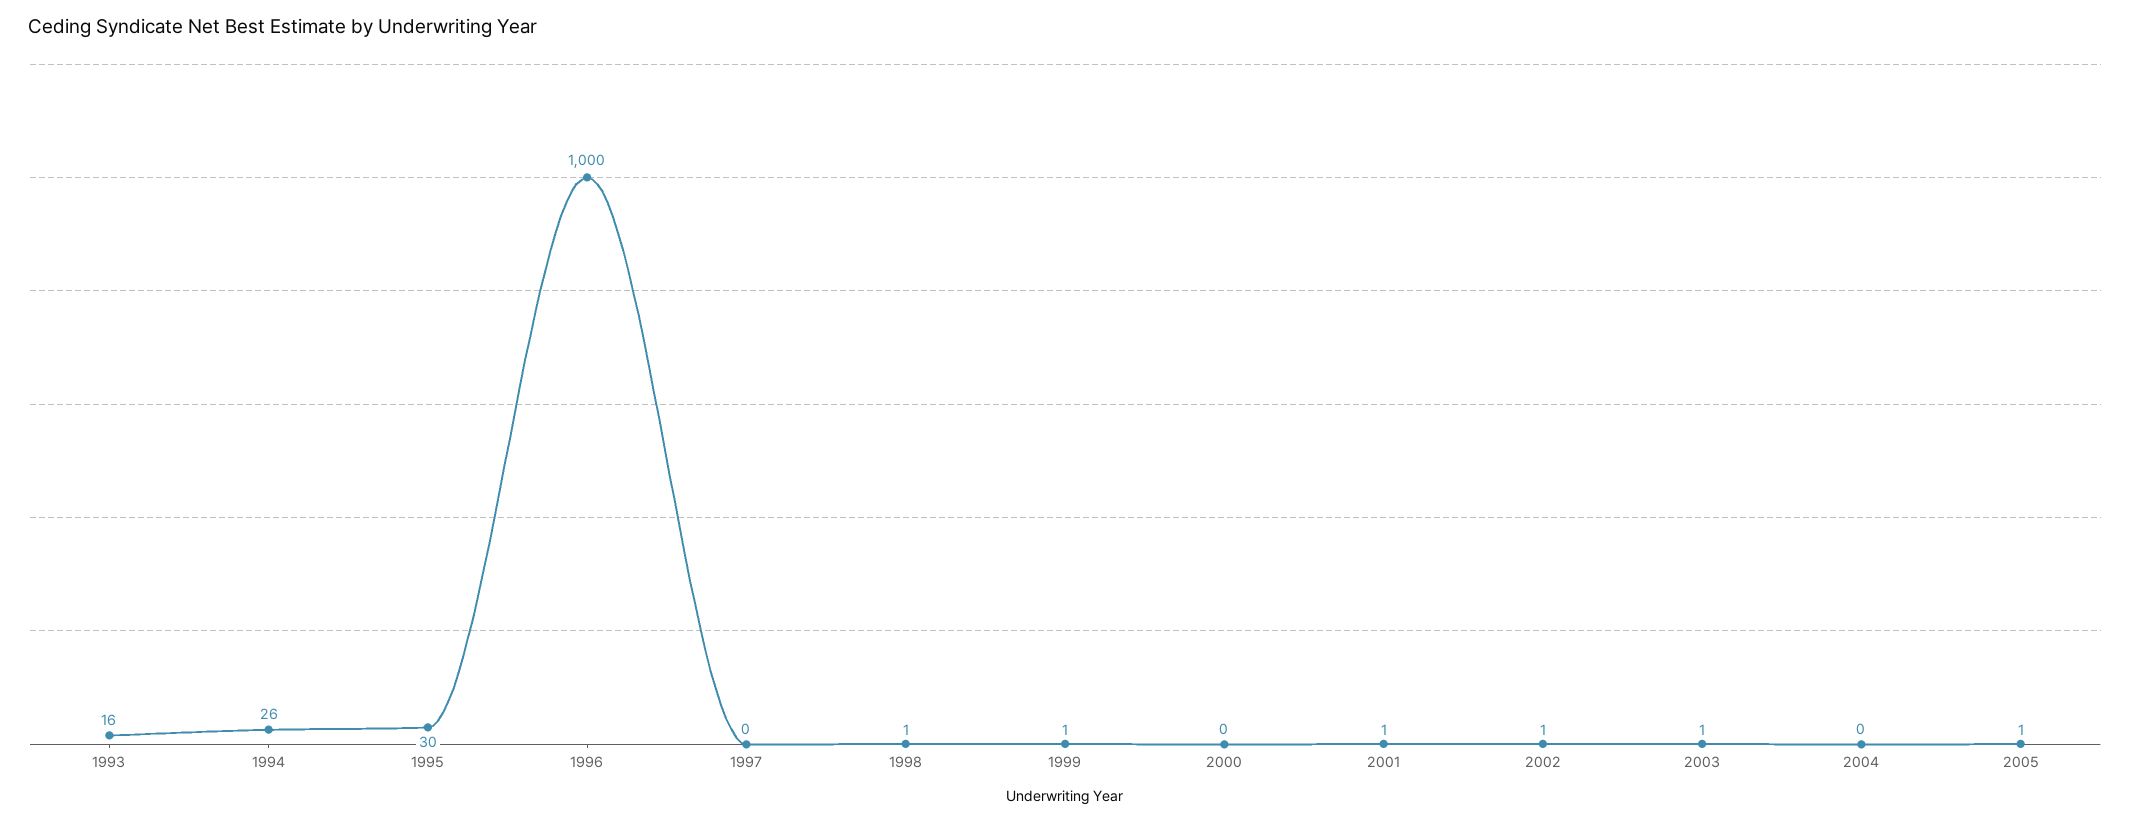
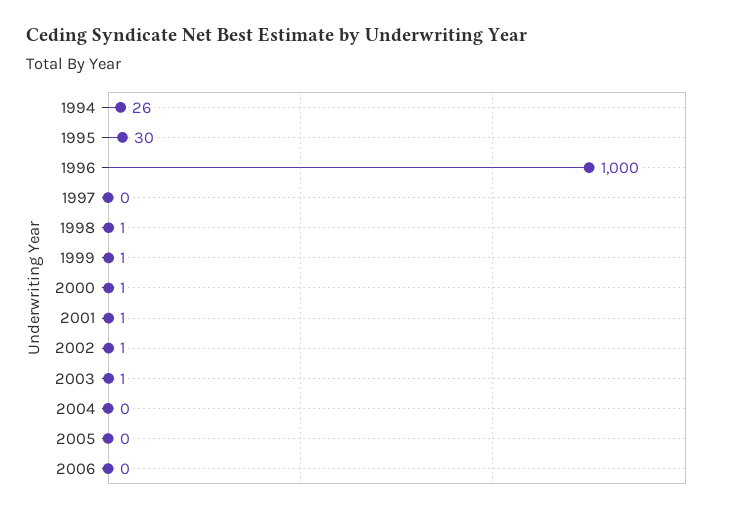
1993: 16 -> none
2000: 0 -> 1
2005: 1 -> 0
2006: none -> 0

